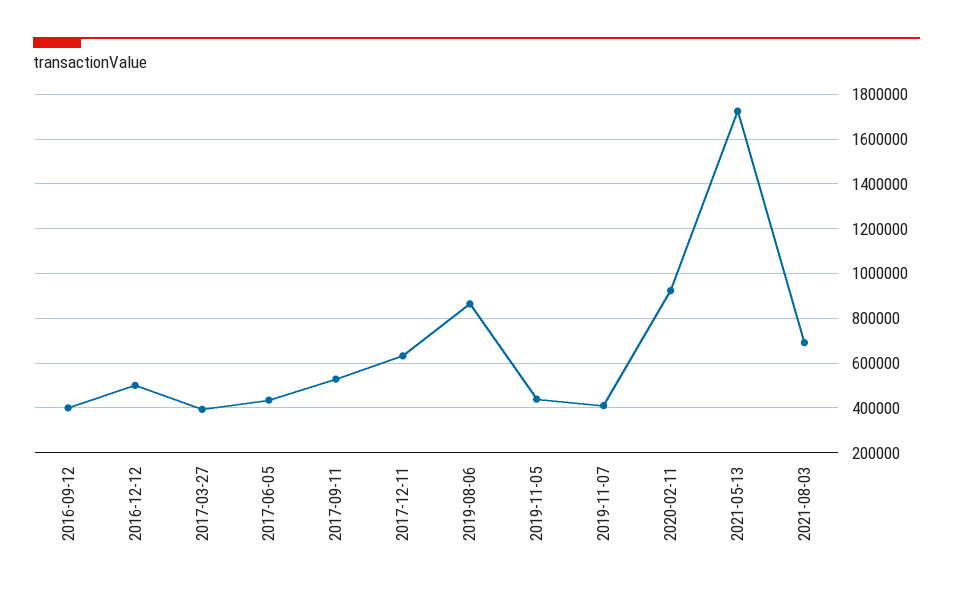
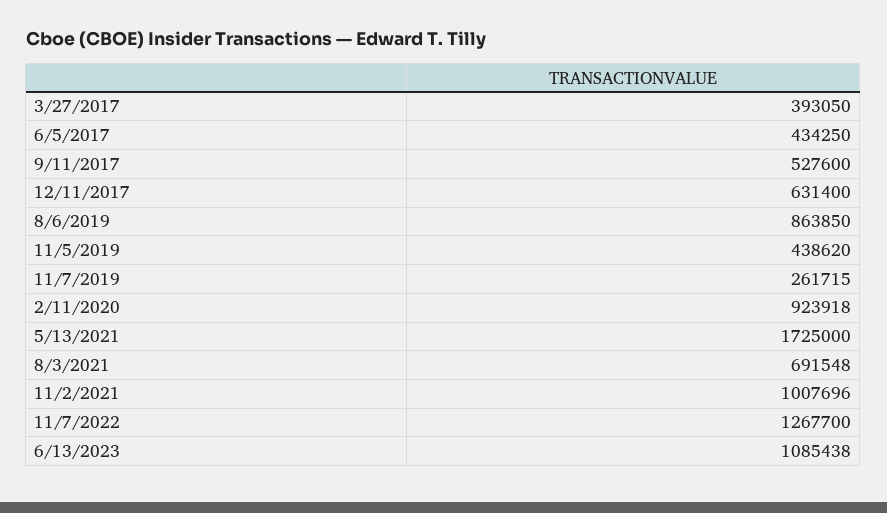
2016-09-12: 400000 -> none
2016-12-12: 500000 -> none
2019-11-07: 400000 -> 261715
11/2/2021: none -> 1007696
11/7/2022: none -> 1267700
6/13/2023: none -> 1085438

